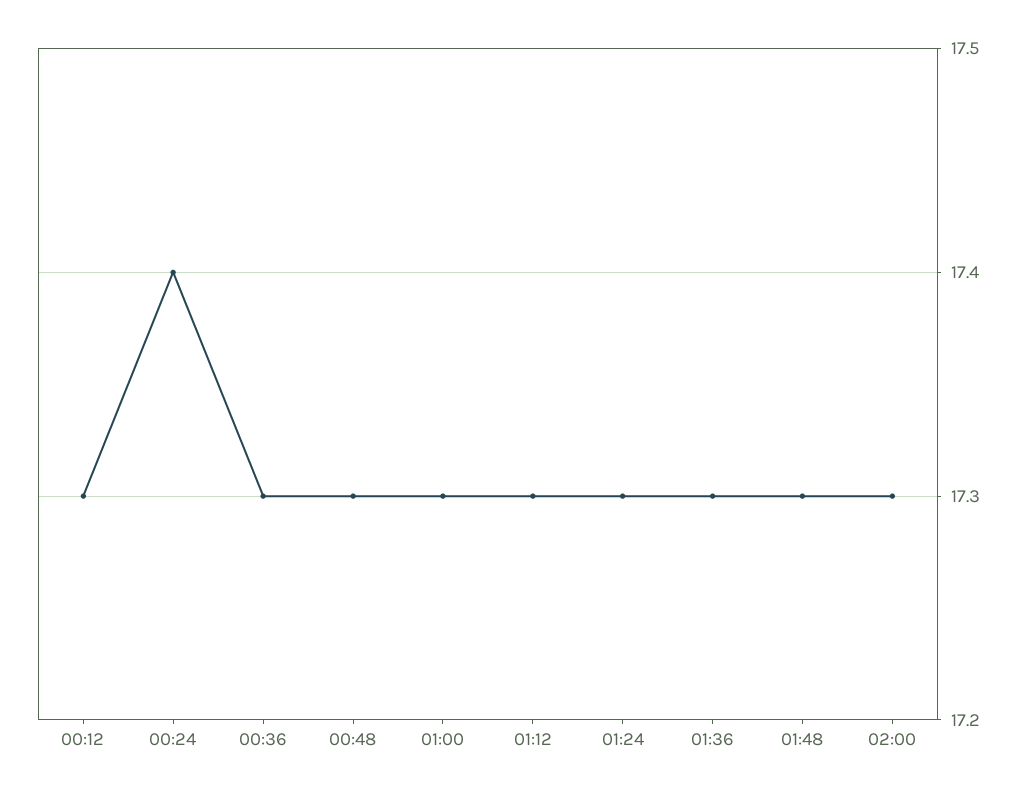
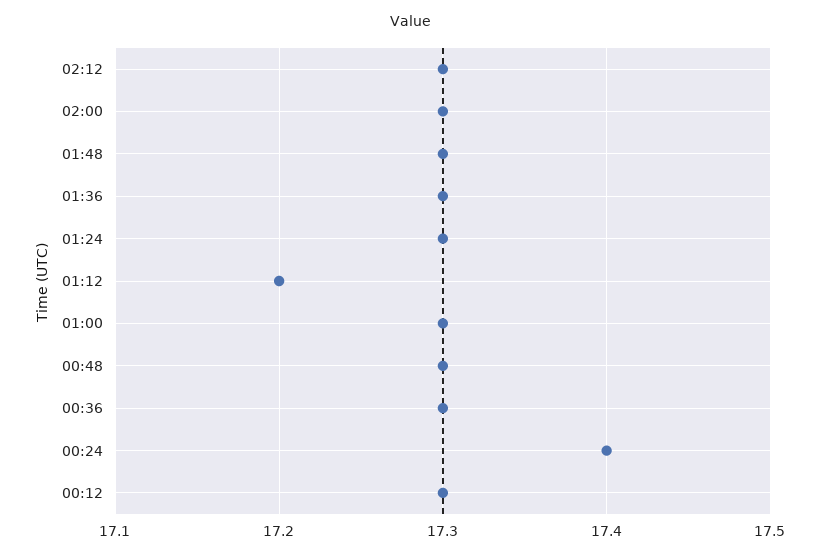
01:12: 17.3 -> 17.2
02:12: none -> 17.3

